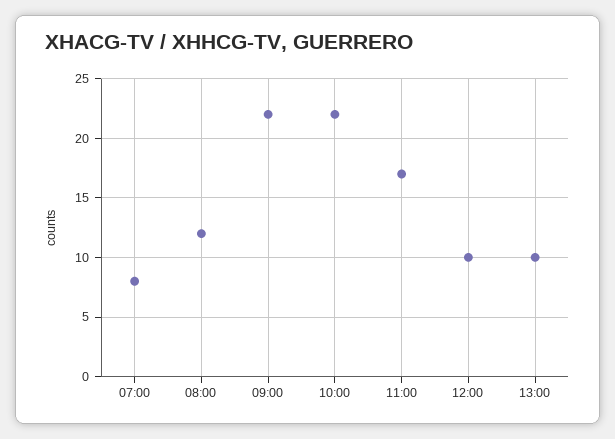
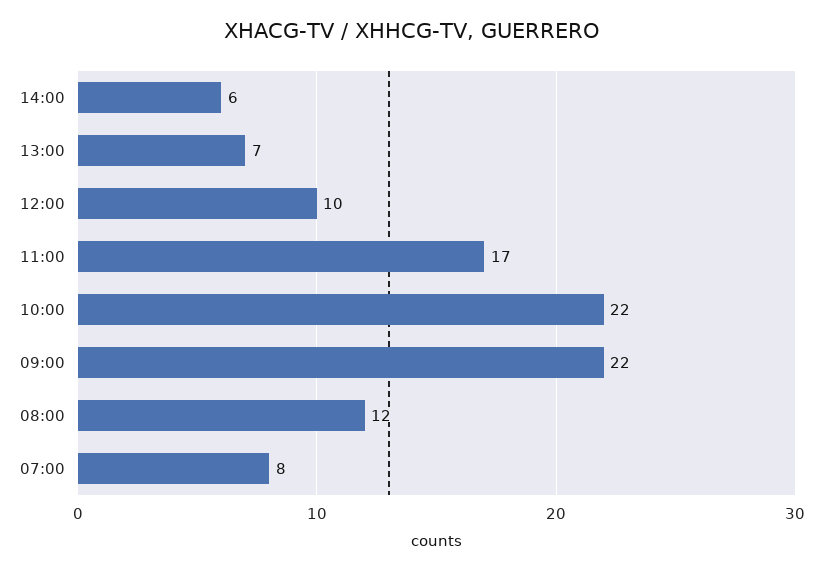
13:00: 10 -> 7
14:00: none -> 6

